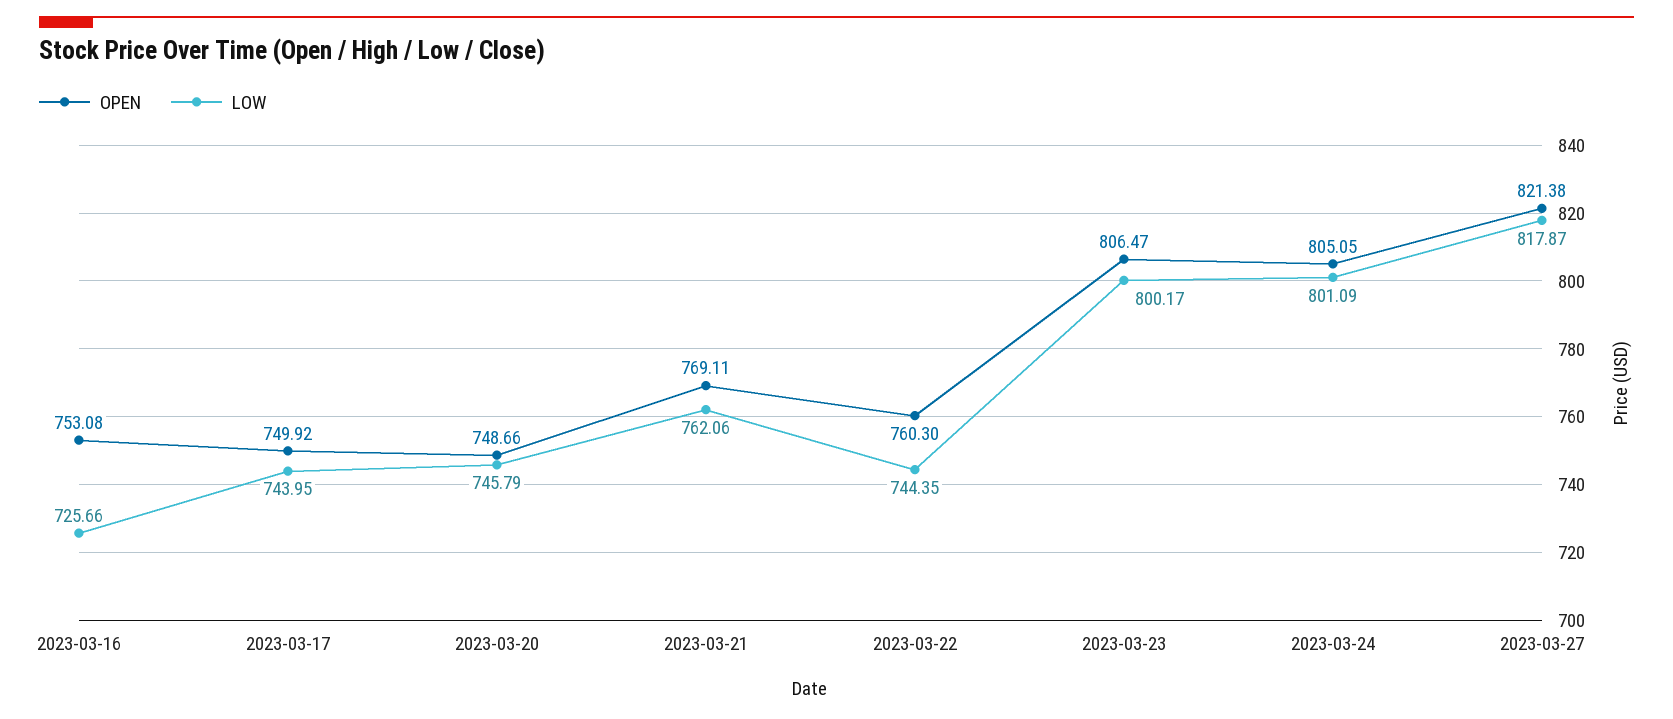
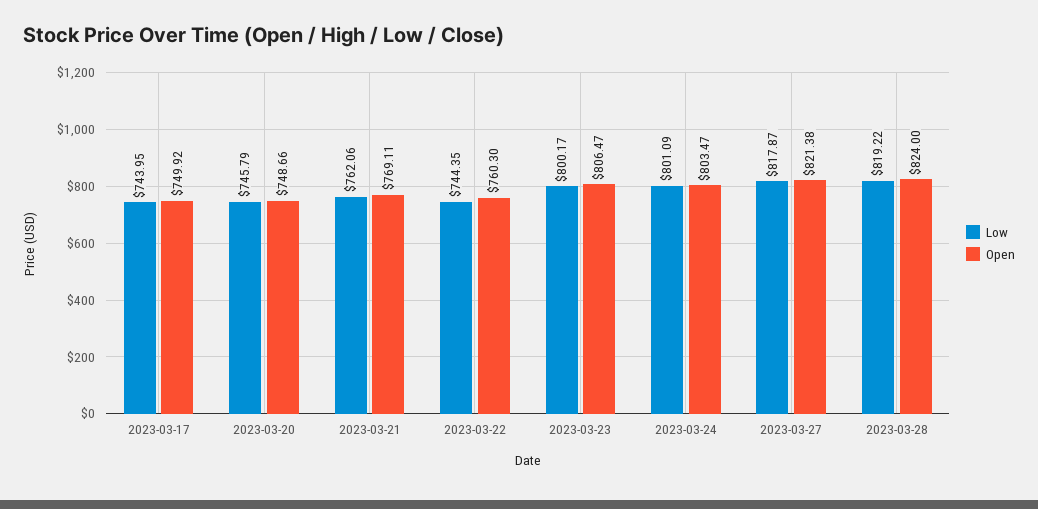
OPEN, 2023-03-16: 753.08 -> none
LOW, 2023-03-16: 725.66 -> none
OPEN, 2023-03-24: 805.05 -> 803.47
LOW, 2023-03-28: none -> 819.22
OPEN, 2023-03-28: none -> 824

